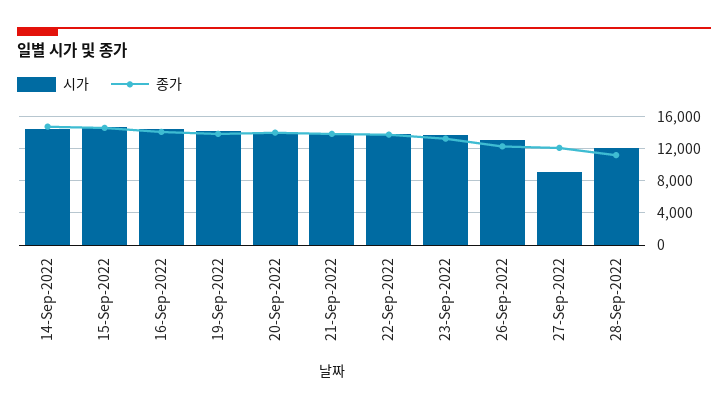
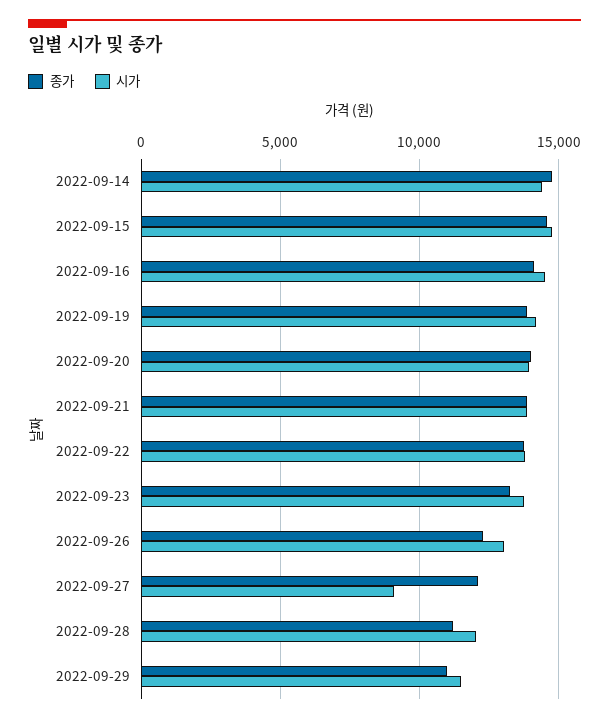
종가, 2022-09-29: none -> 11000
시가, 2022-09-29: none -> 11500

